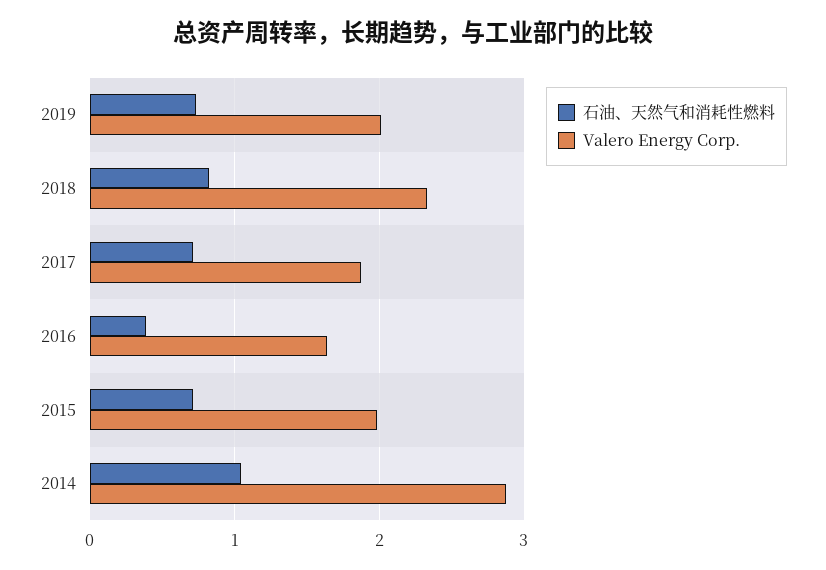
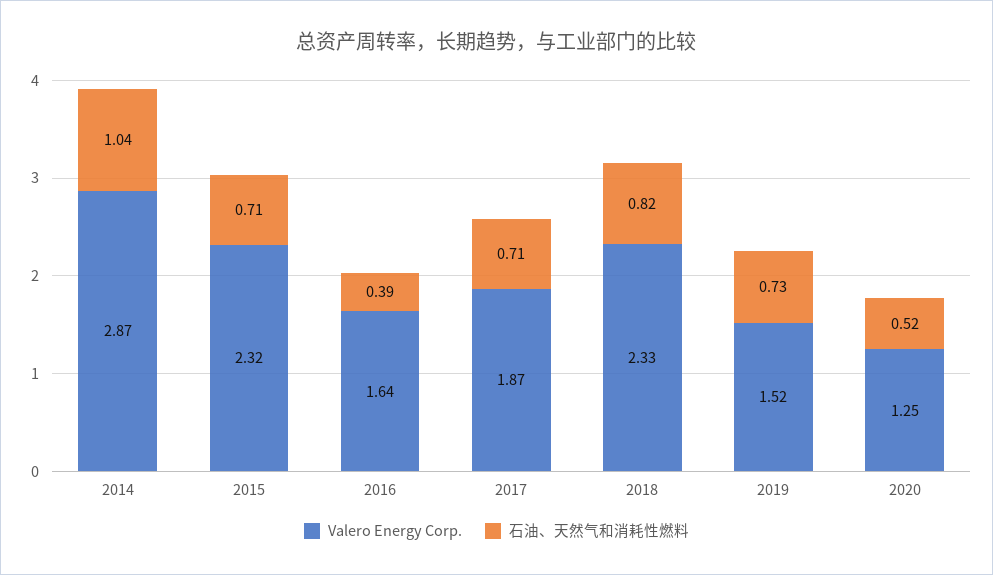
Valero Energy Corp., 2019: 2 -> 1.52
Valero Energy Corp., 2015: 2 -> 2.32
Valero Energy Corp., 2020: none -> 1.25
石油、天然气和消耗性燃料, 2020: none -> 0.52

